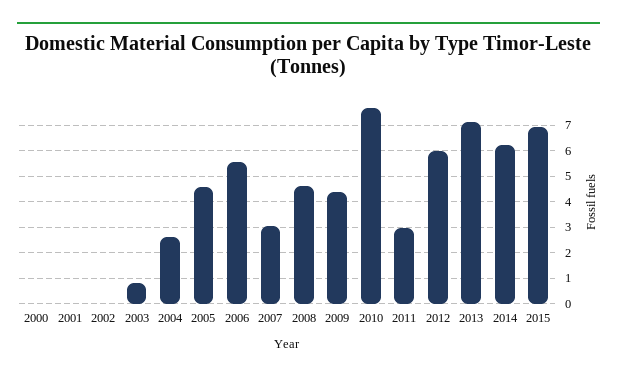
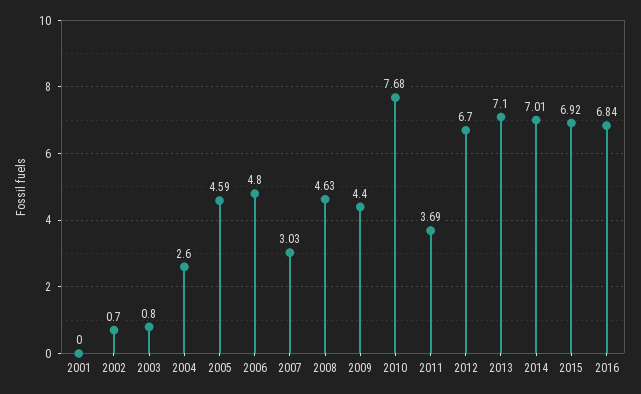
2000: 0 -> none
2002: 0 -> 0.7
2006: 5.5 -> 4.8
2011: 3 -> 3.69
2012: 6 -> 6.7
2014: 6.25 -> 7.01
2016: none -> 6.84

